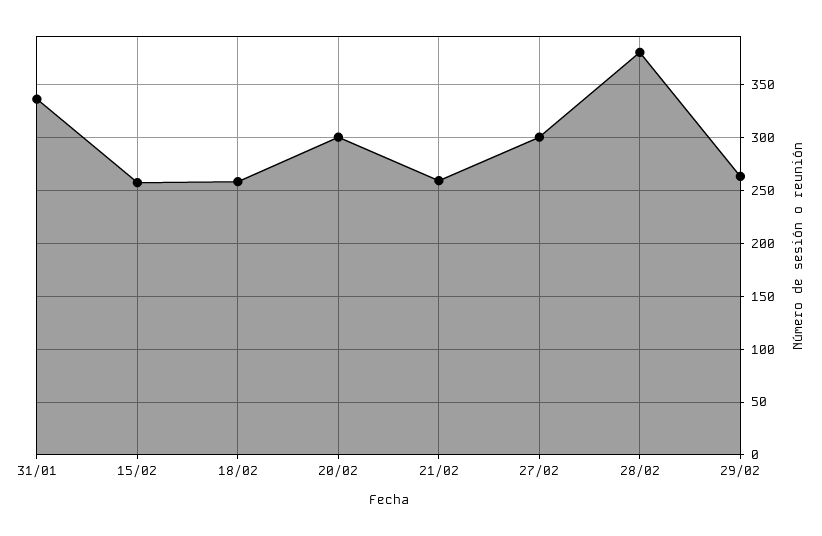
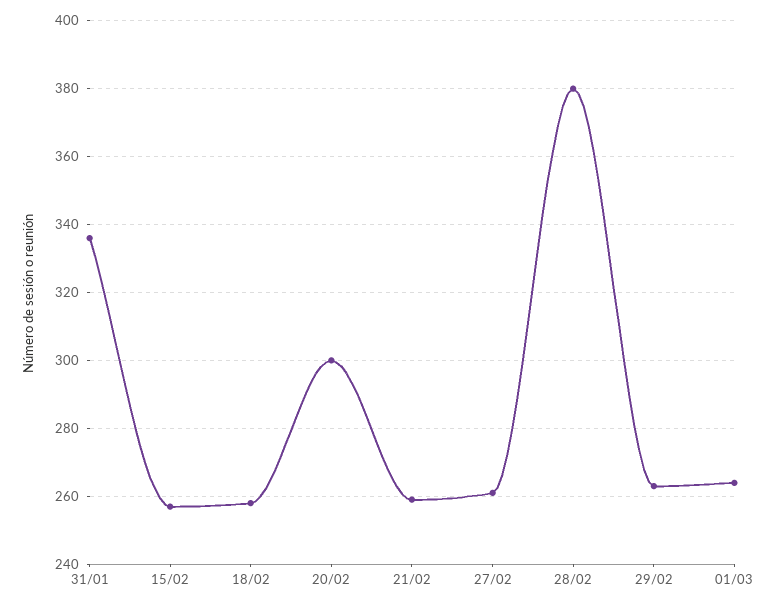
27/02: 300 -> 260
01/03: none -> 265

